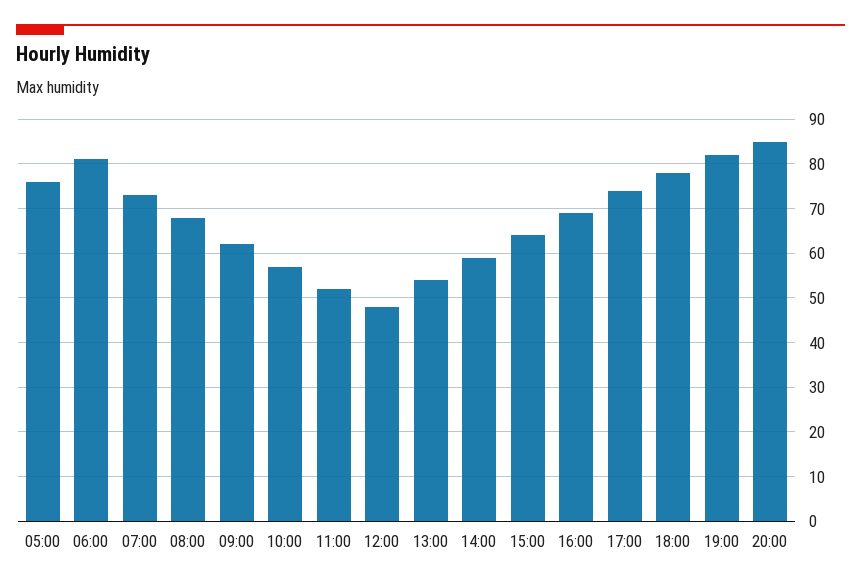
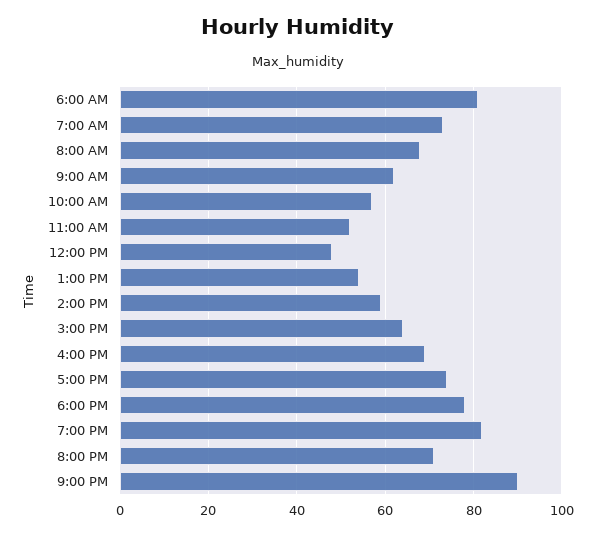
05:00: 75 -> none
20:00: 85 -> 70
9:00 PM: none -> 90

